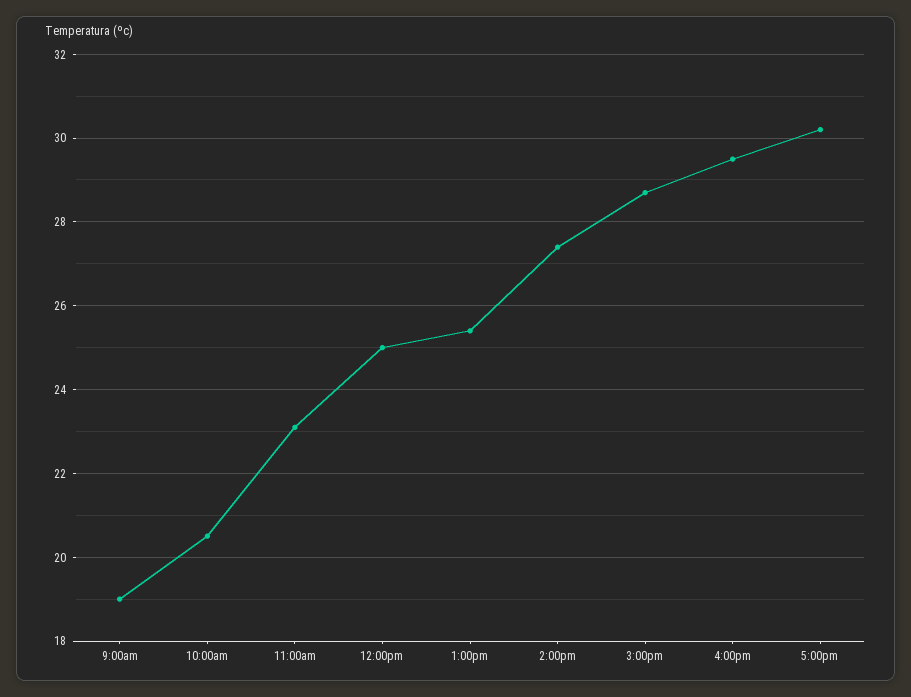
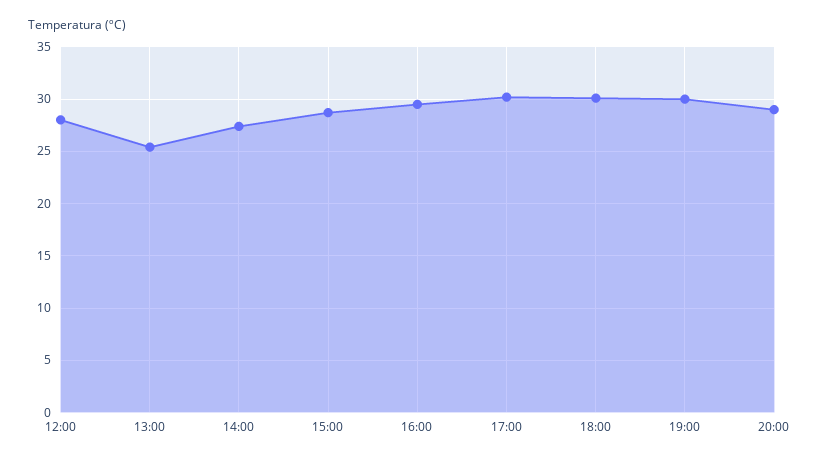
9:00am: 19 -> none
10:00am: 20.5 -> none
11:00am: 23 -> none
12:00pm: 25 -> 28
18:00: none -> 30
19:00: none -> 30
20:00: none -> 29

